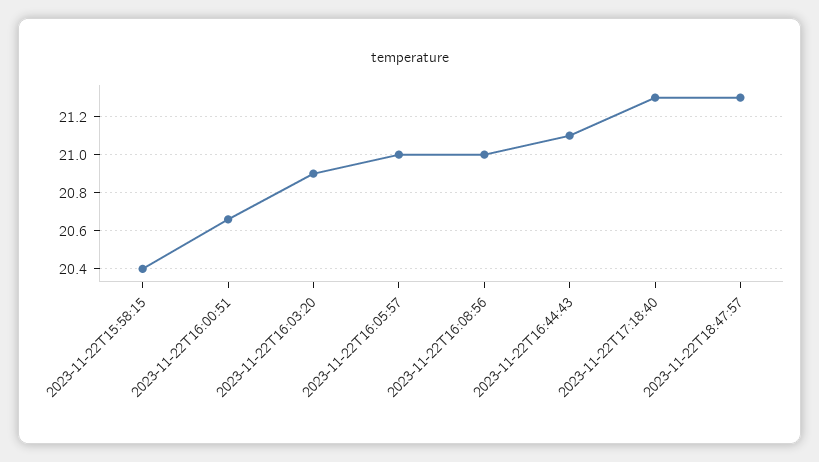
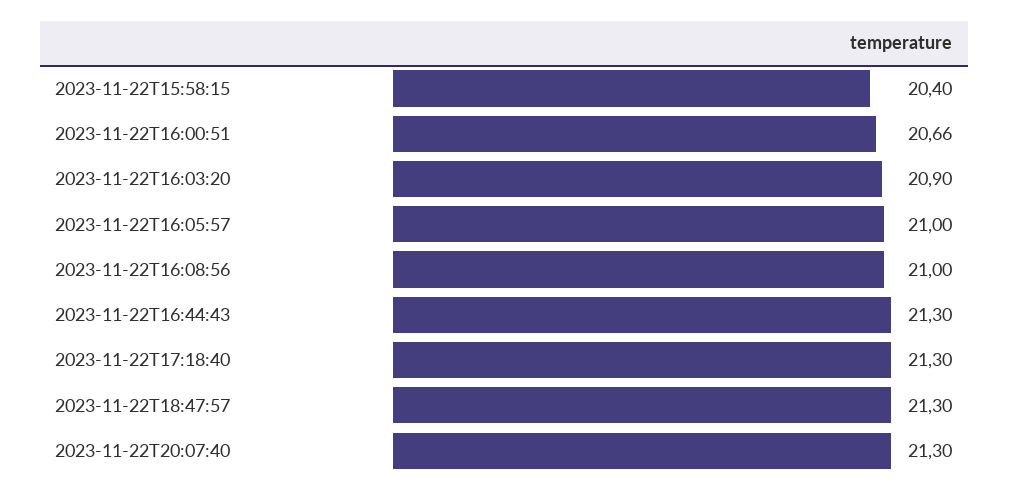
2023-11-22T16:44:43: 21.1 -> 21.3
2023-11-22T20:07:40: none -> 21.3

